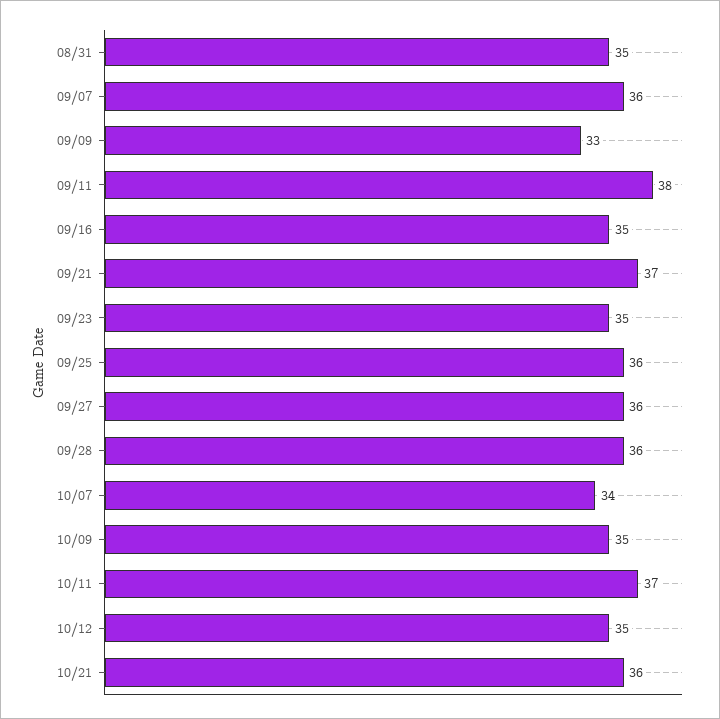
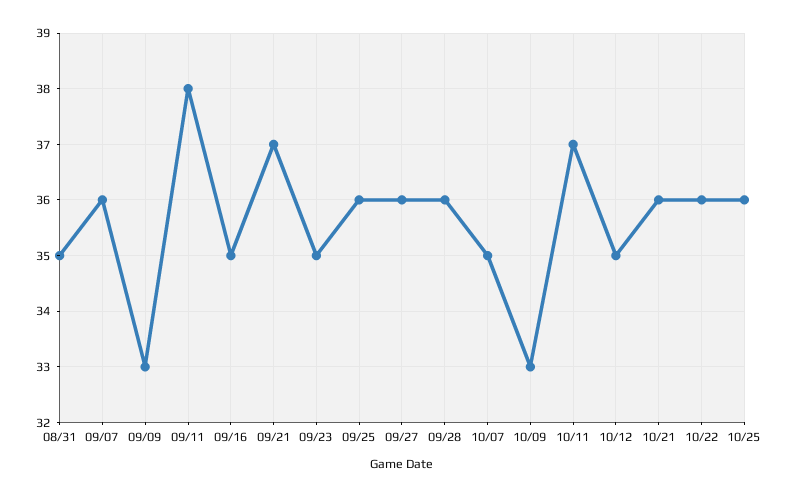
10/07: 34 -> 35
10/09: 35 -> 33
10/22: none -> 36
10/25: none -> 36

